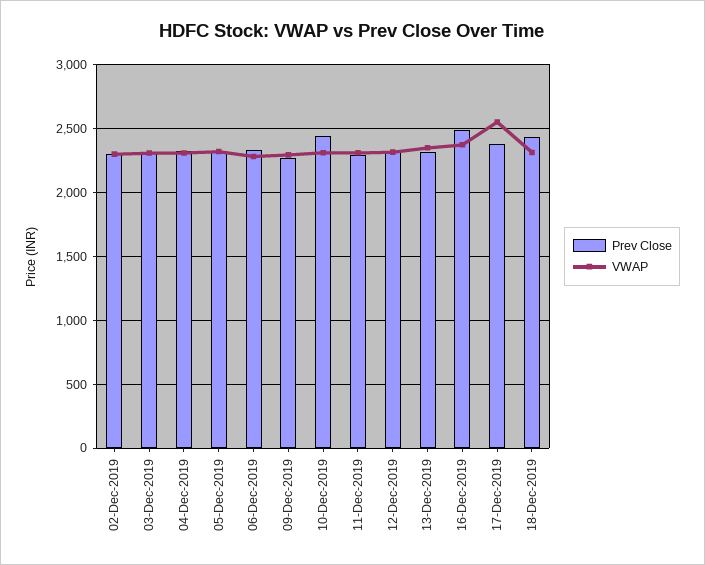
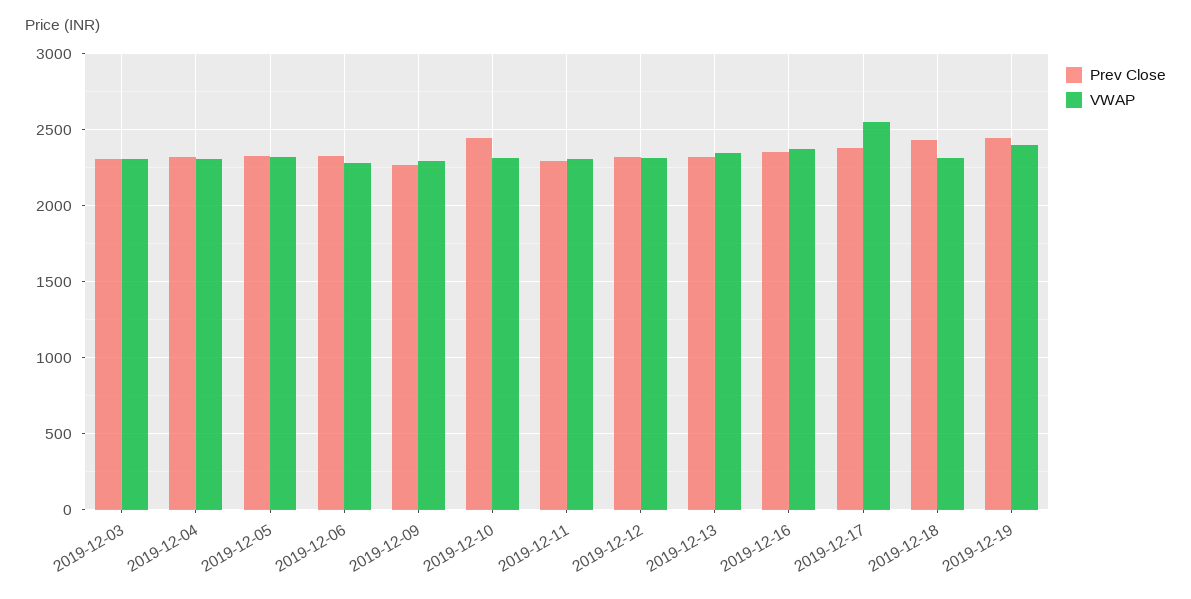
Prev Close, 02-Dec-2019: 2300 -> none
VWAP, 02-Dec-2019: 2300 -> none
Prev Close, 16-Dec-2019: 2500 -> 2350
Prev Close, 2019-12-19: none -> 2450
VWAP, 2019-12-19: none -> 2400

